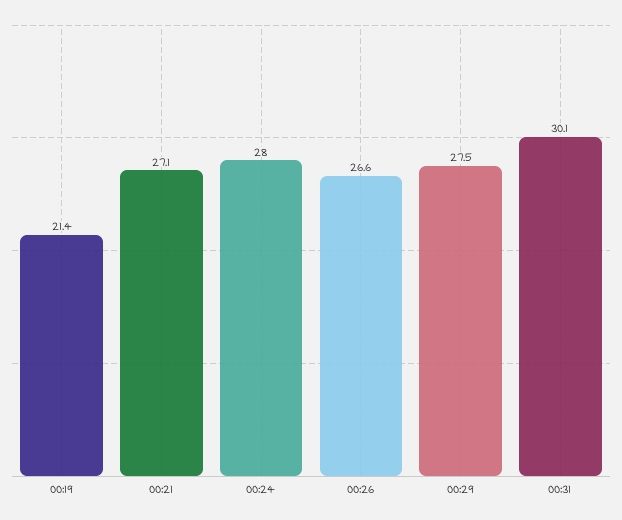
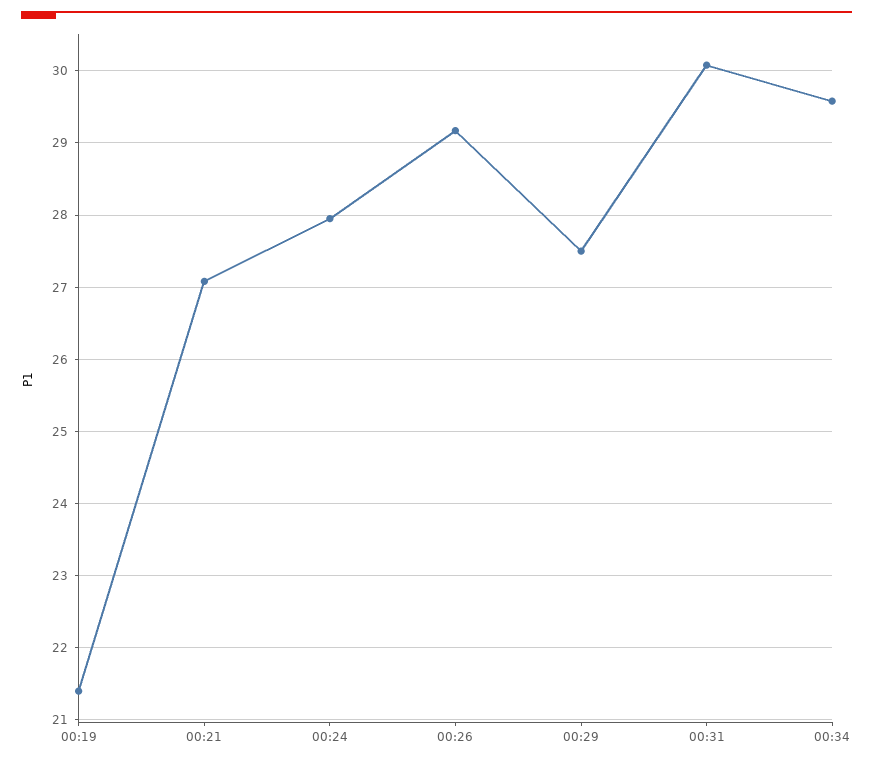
00:26: 26.6 -> 29.2
00:34: none -> 29.6

